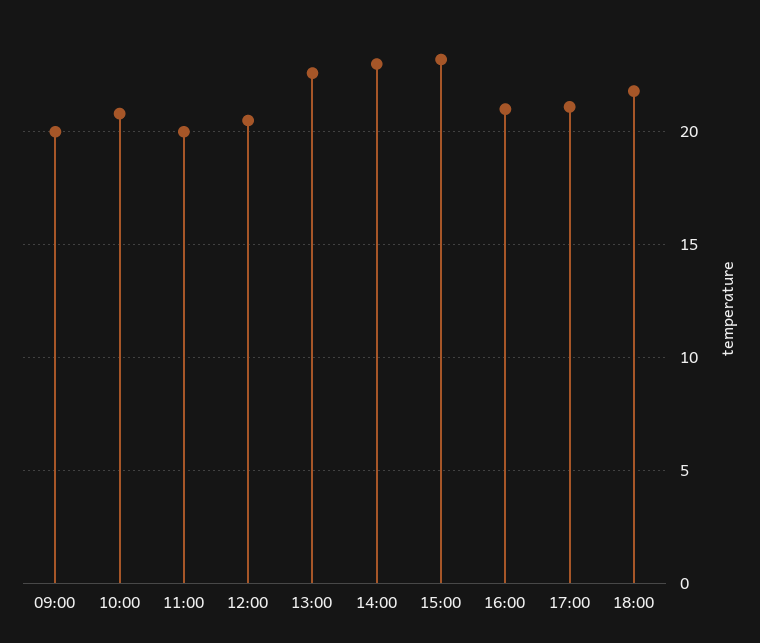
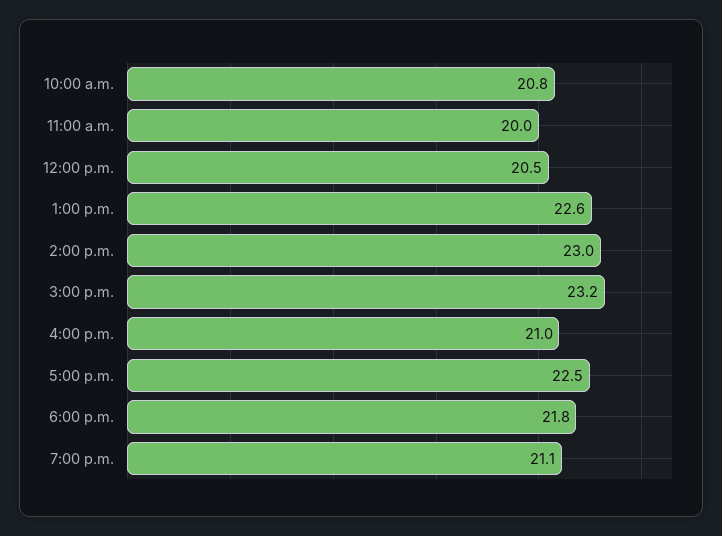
09:00: 20 -> none
17:00: 21 -> 22.5
7:00 p.m.: none -> 21.1

